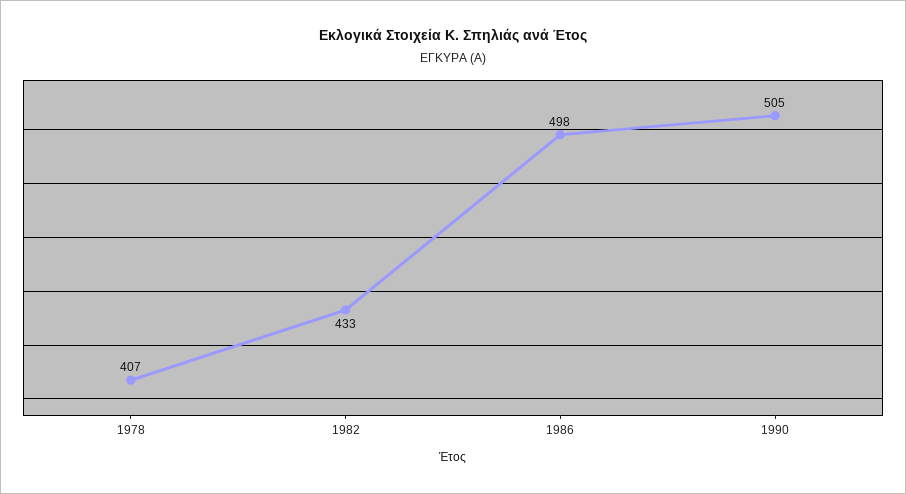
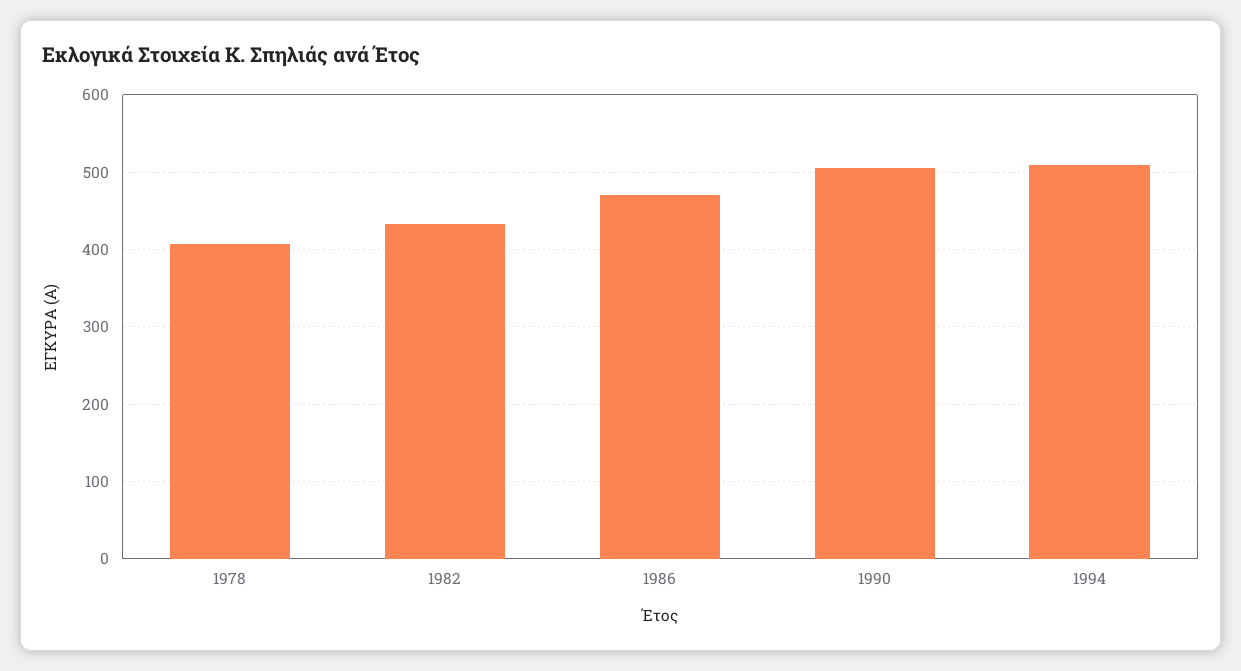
1986: 498 -> 470
1994: none -> 510

